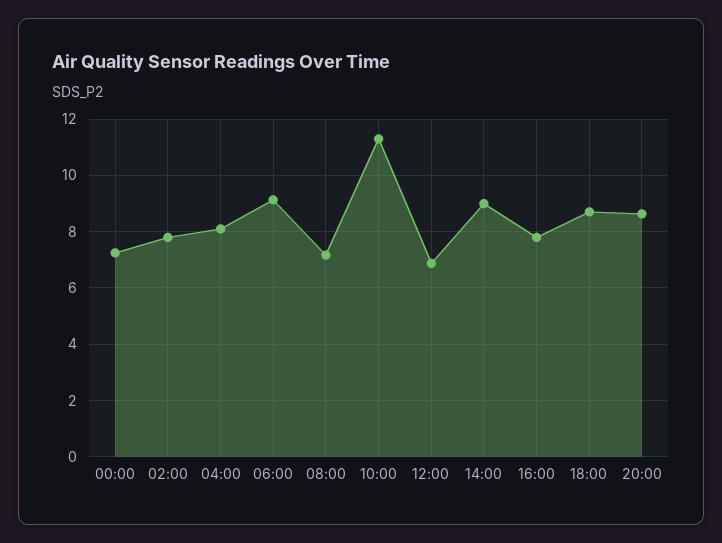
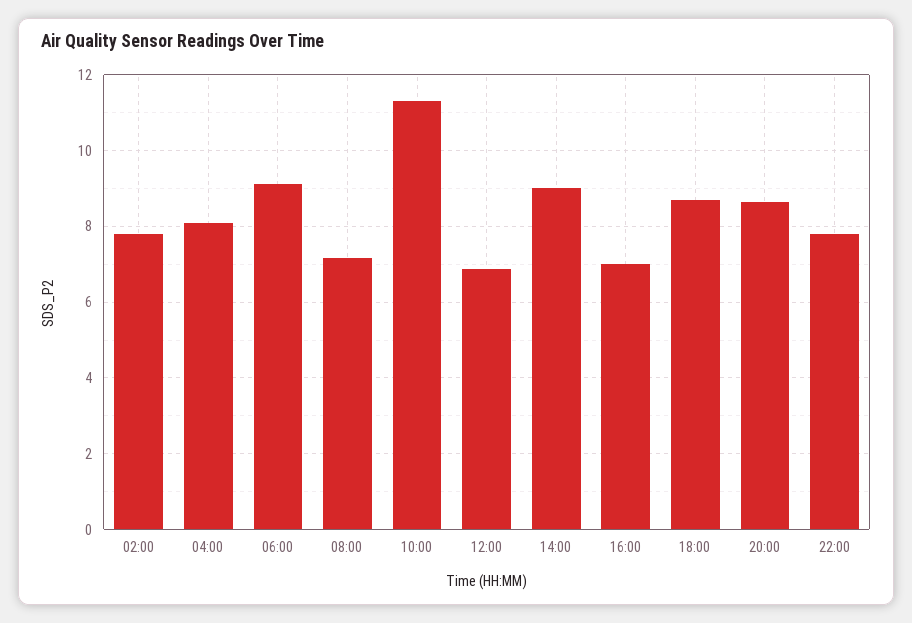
00:00: 7.25 -> none
16:00: 7.75 -> 7
22:00: none -> 7.8

